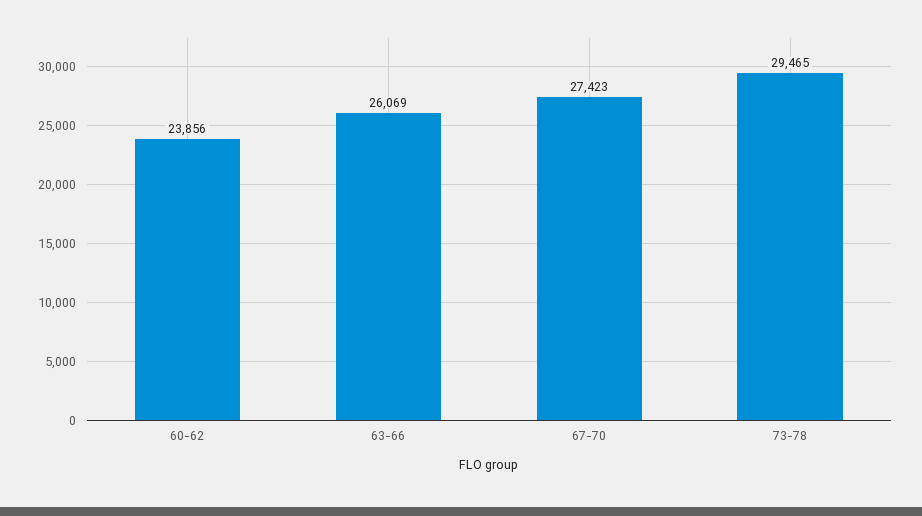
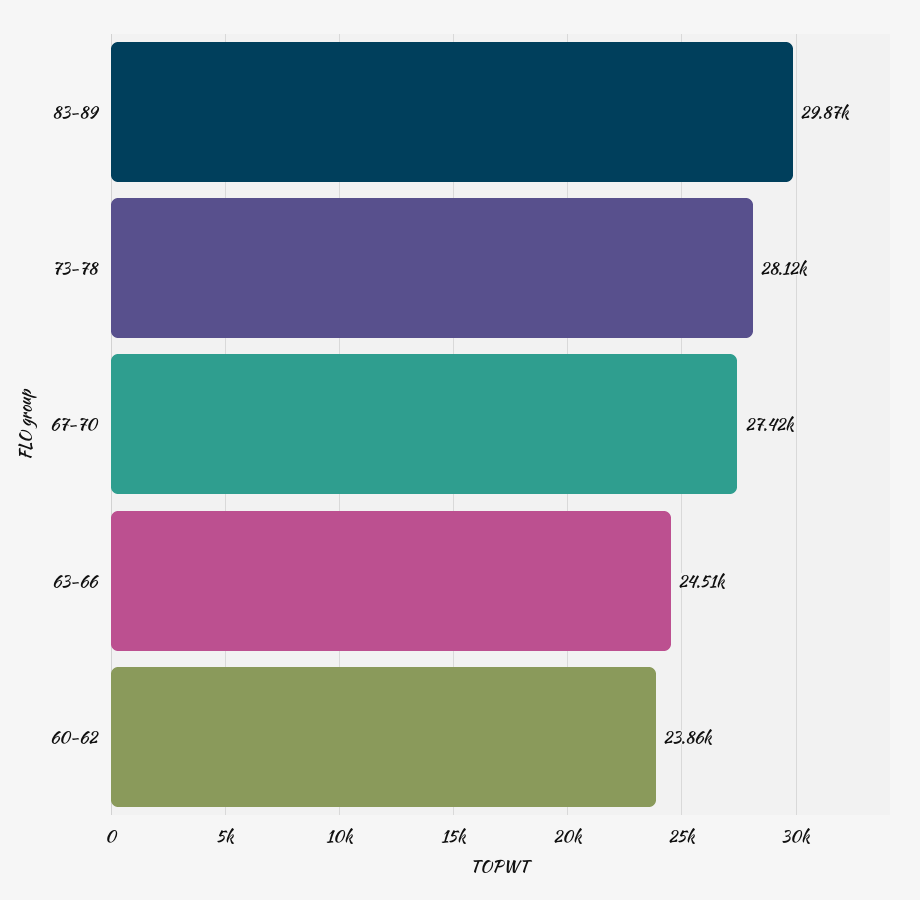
63-66: 26069 -> 24510
73-78: 29465 -> 28120
83-89: none -> 29870

